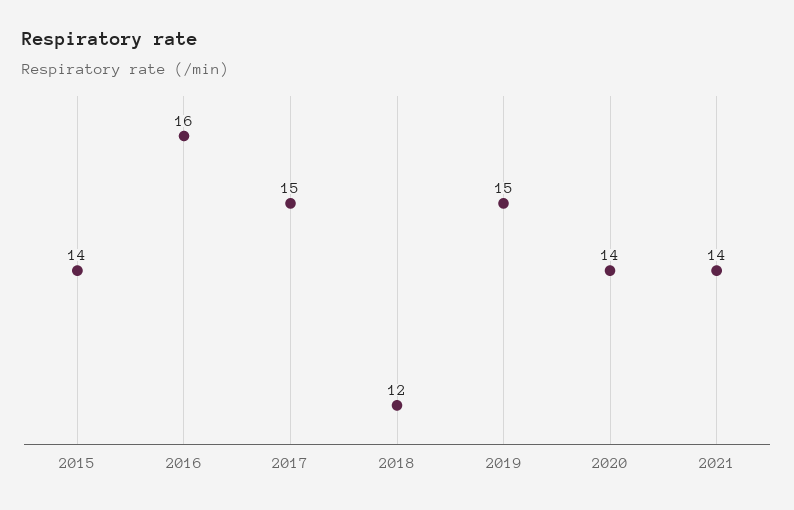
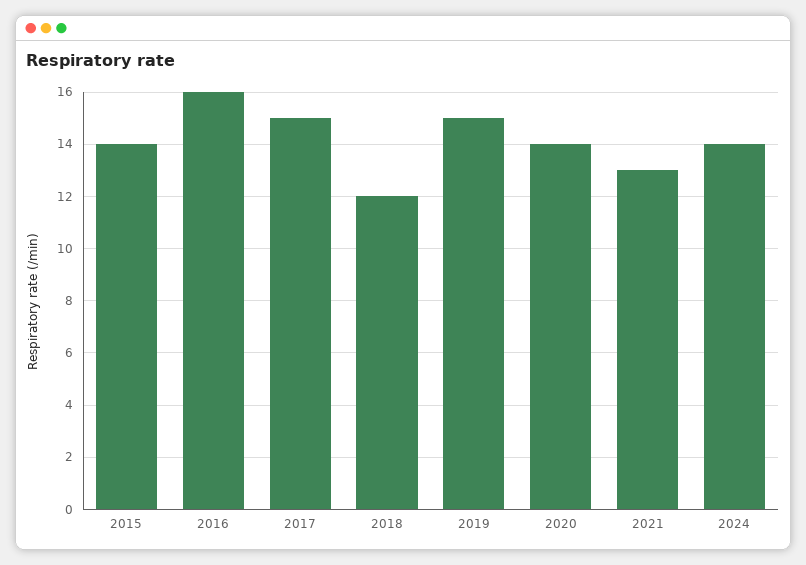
2021: 14 -> 13
2024: none -> 14

